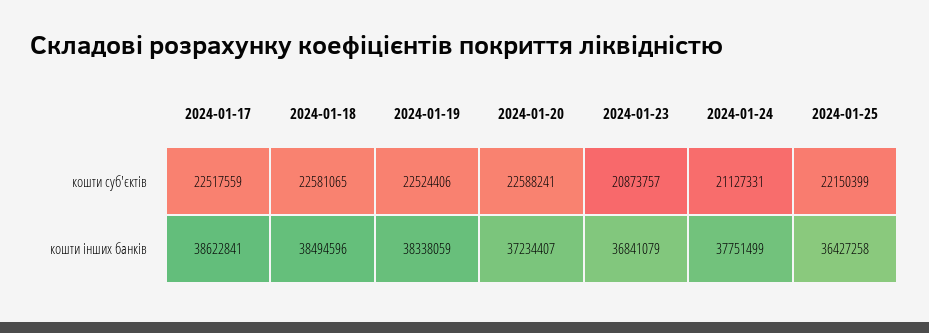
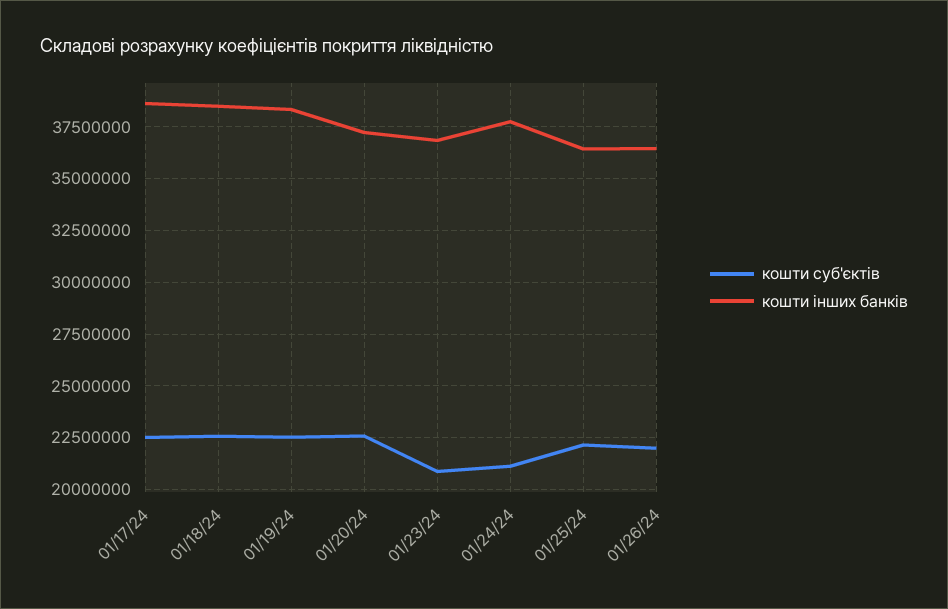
кошти суб'єктів, 01/26/24: none -> 22000000
кошти інших банків, 01/26/24: none -> 36500000

